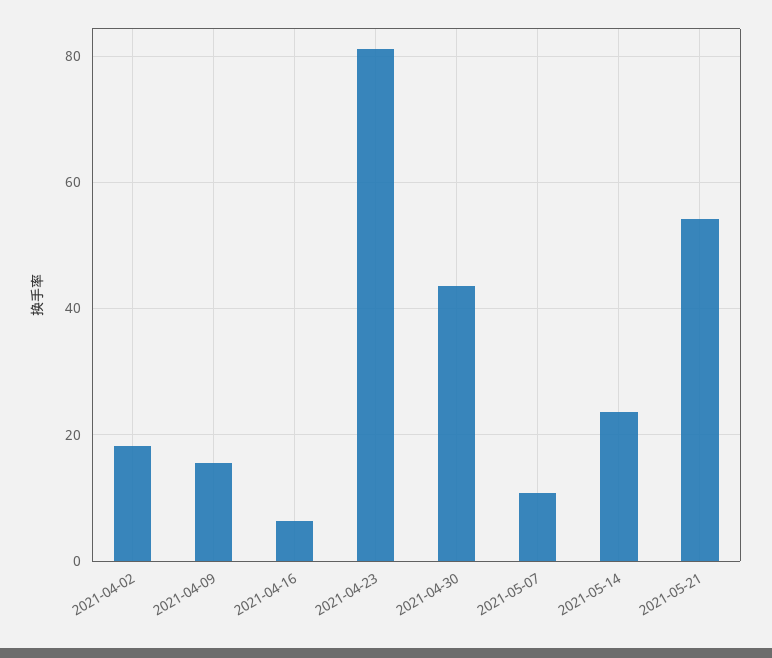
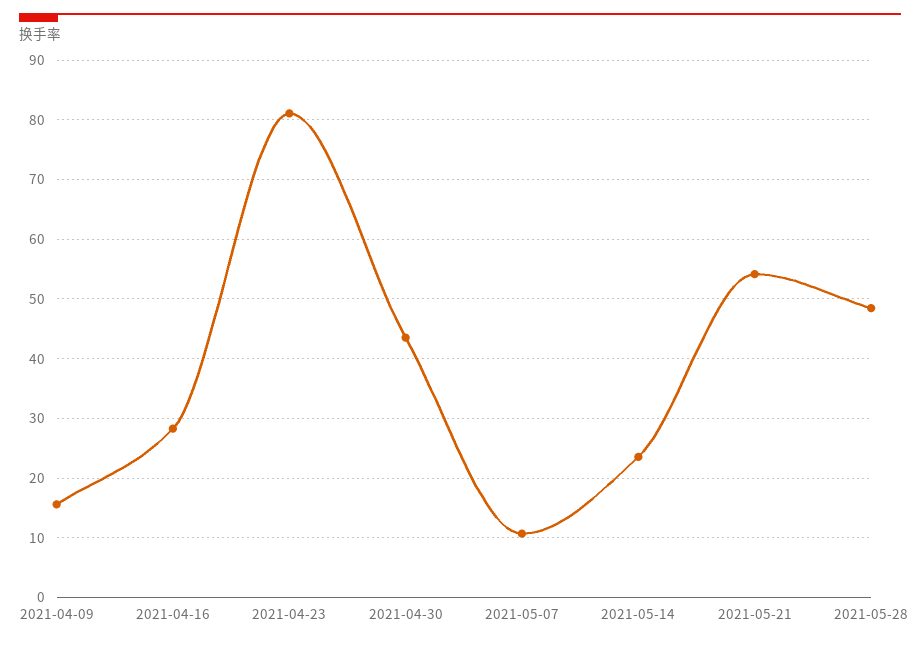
2021-04-02: 18 -> none
2021-04-16: 6 -> 28
2021-05-28: none -> 48

